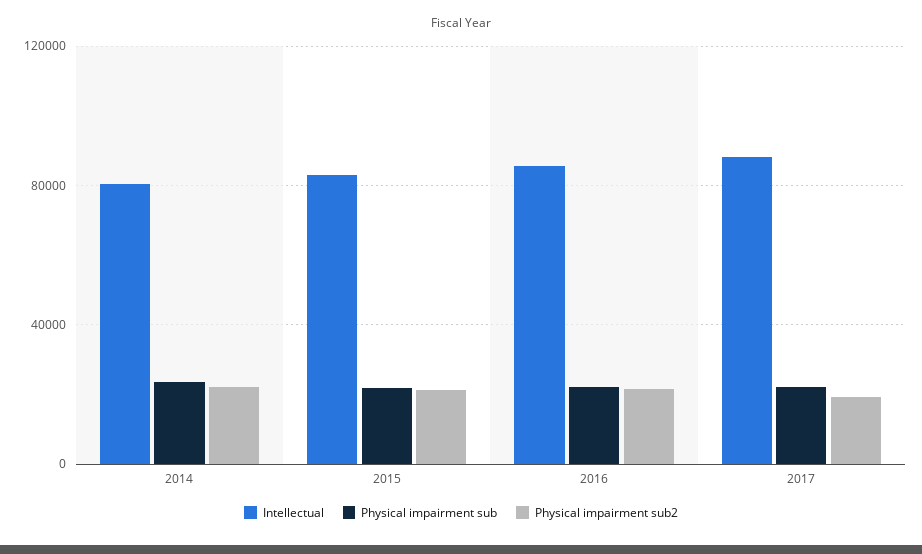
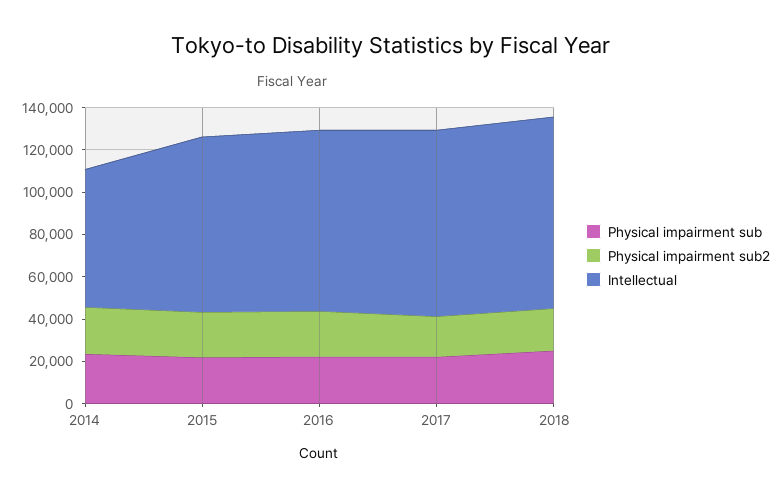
Intellectual, 2014: 80000 -> 65000
Physical impairment sub, 2018: none -> 25000
Physical impairment sub2, 2018: none -> 20000
Intellectual, 2018: none -> 90000

